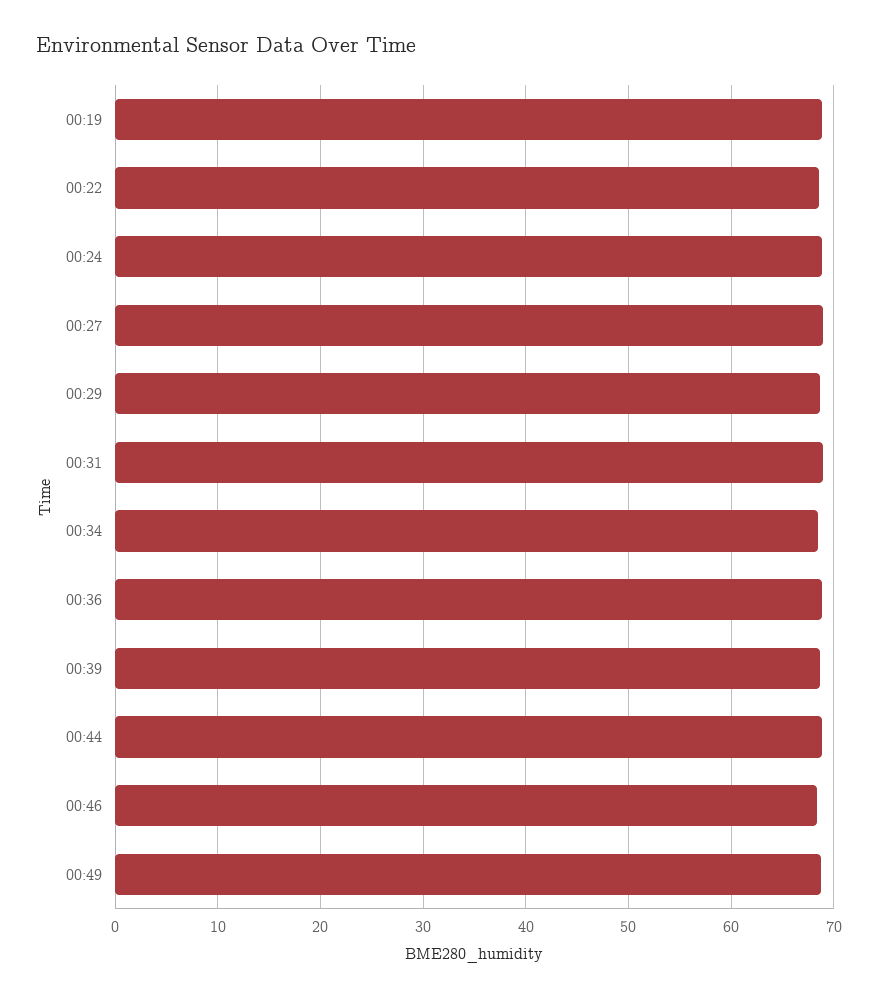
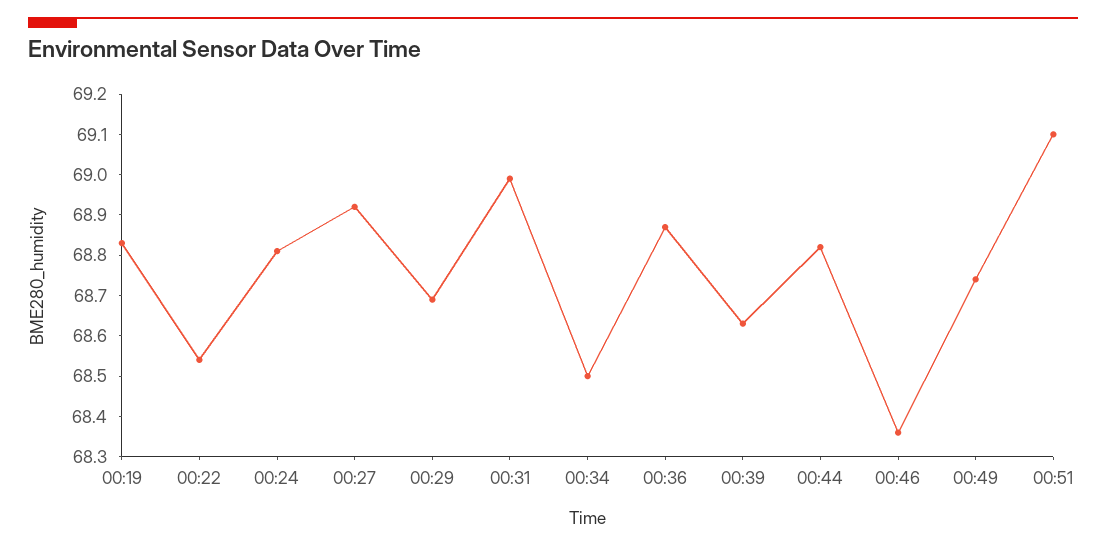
00:51: none -> 69.1

